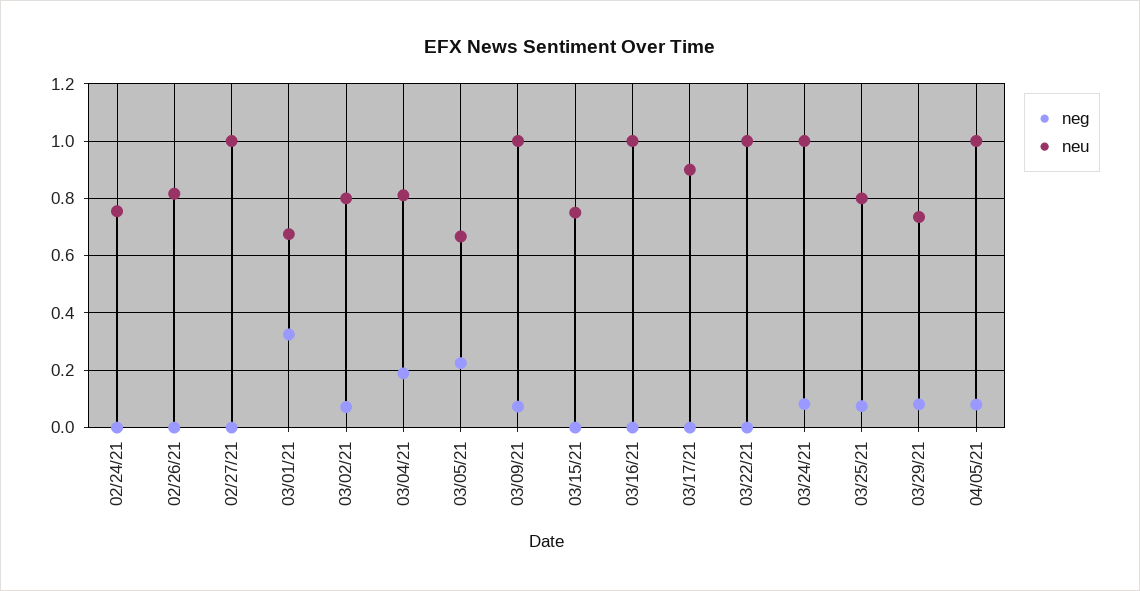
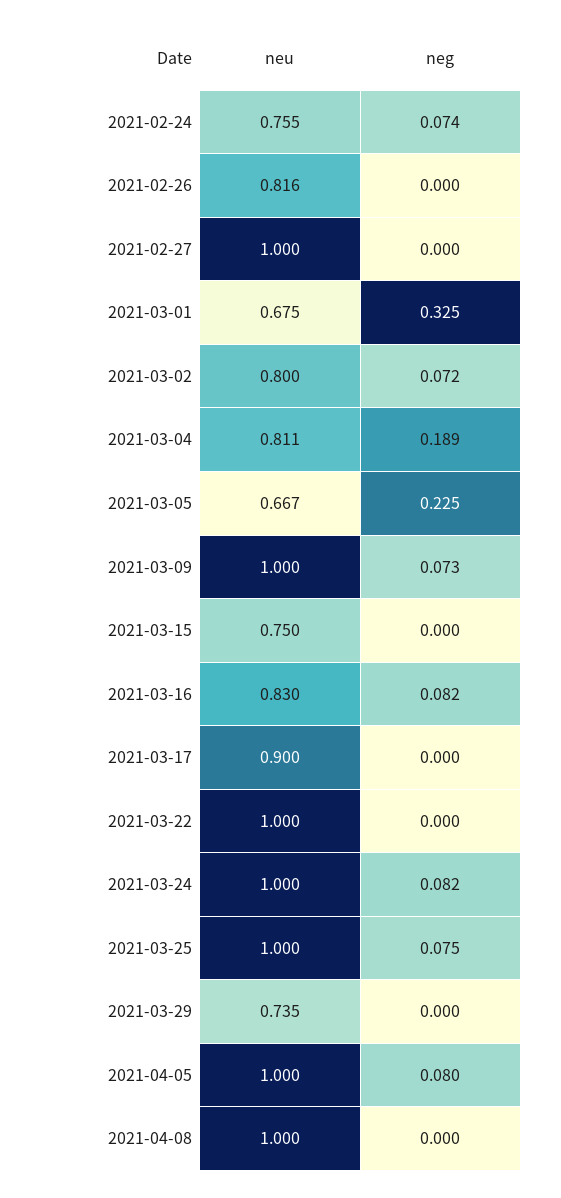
neg, 02/24/21: 0 -> 0.074
neg, 03/16/21: 0 -> 0.082
neu, 03/16/21: 1 -> 0.83
neu, 03/25/21: 0.8 -> 1
neg, 03/29/21: 0.075 -> 0
neu, 2021-04-08: none -> 1
neg, 2021-04-08: none -> 0

